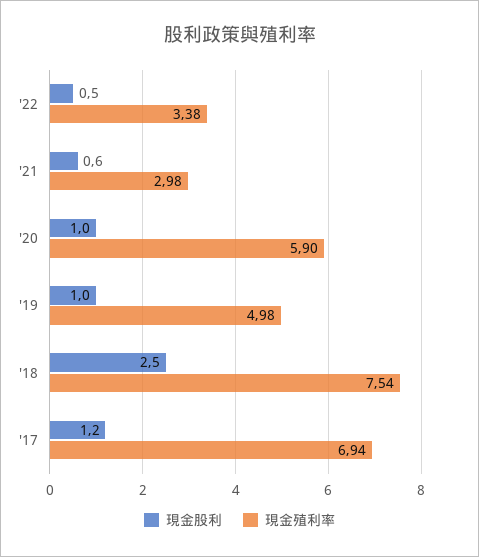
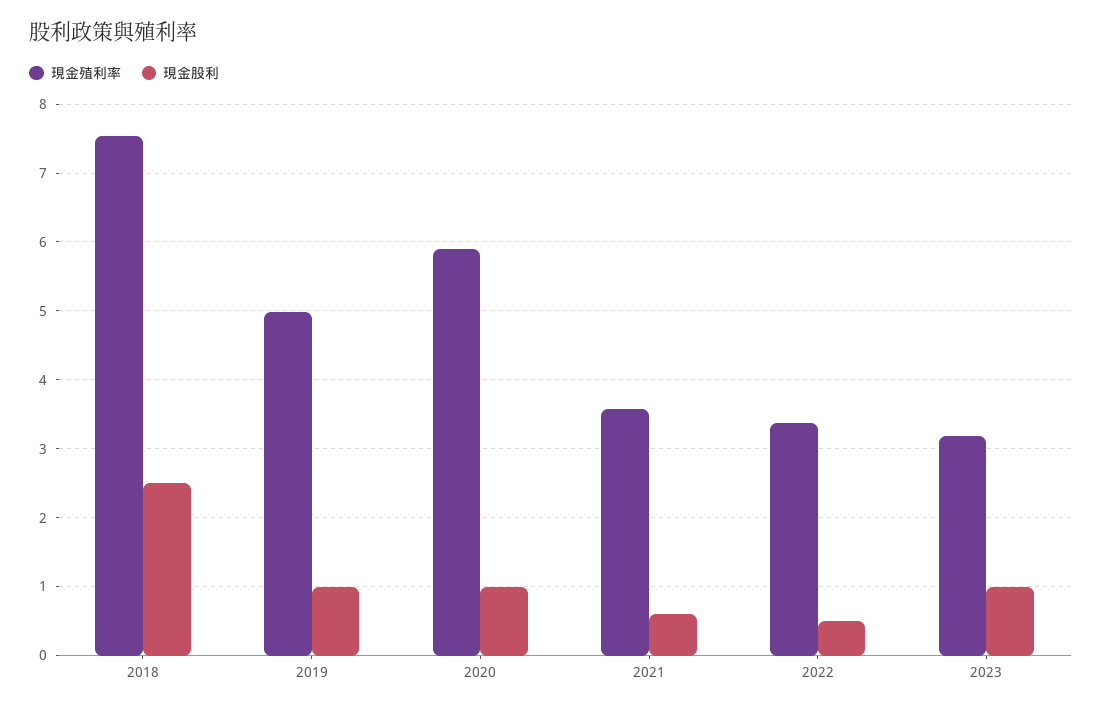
現金殖利率, '21: 2.98 -> 3.6
現金股利, '17: 1.2 -> none
現金殖利率, '17: 6.94 -> none
現金殖利率, 2023: none -> 3.2
現金股利, 2023: none -> 1

